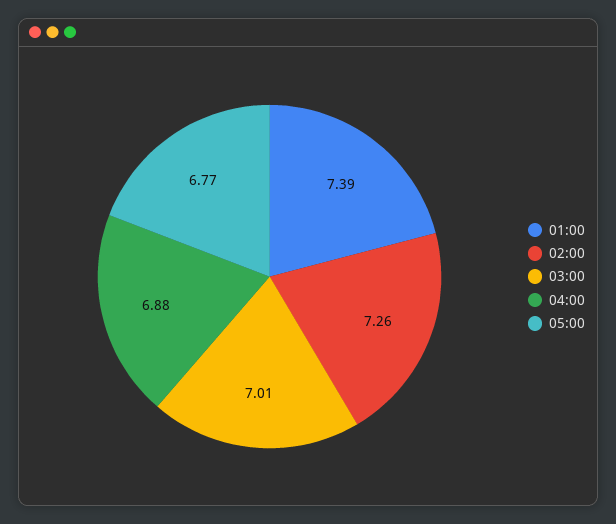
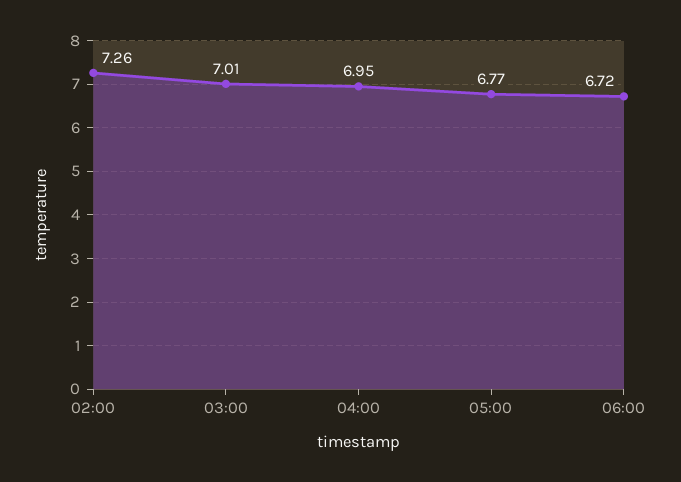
01:00: 7.39 -> none
04:00: 6.88 -> 6.95
06:00: none -> 6.72

